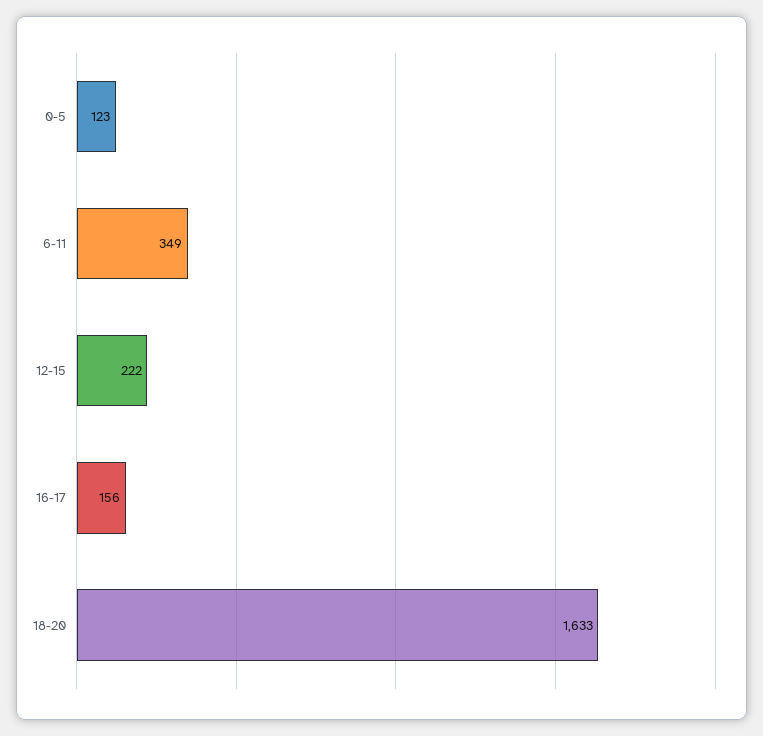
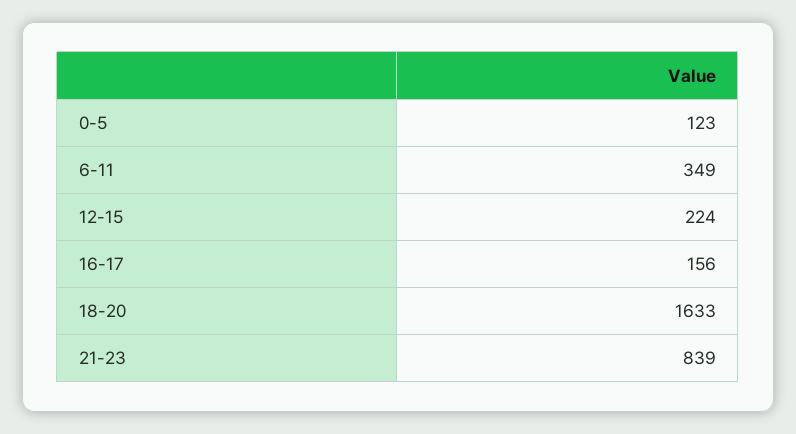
12-15: 222 -> 224
21-23: none -> 839

